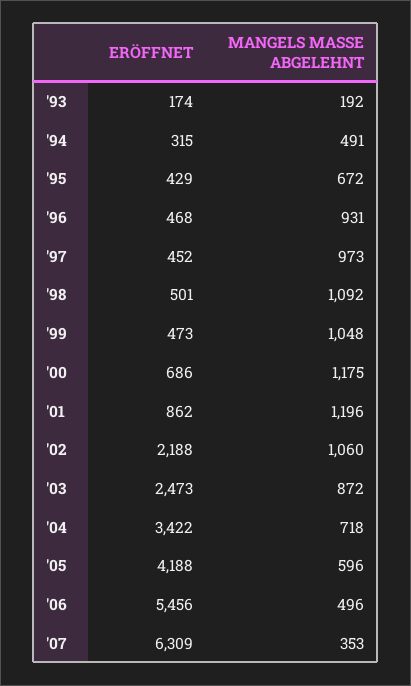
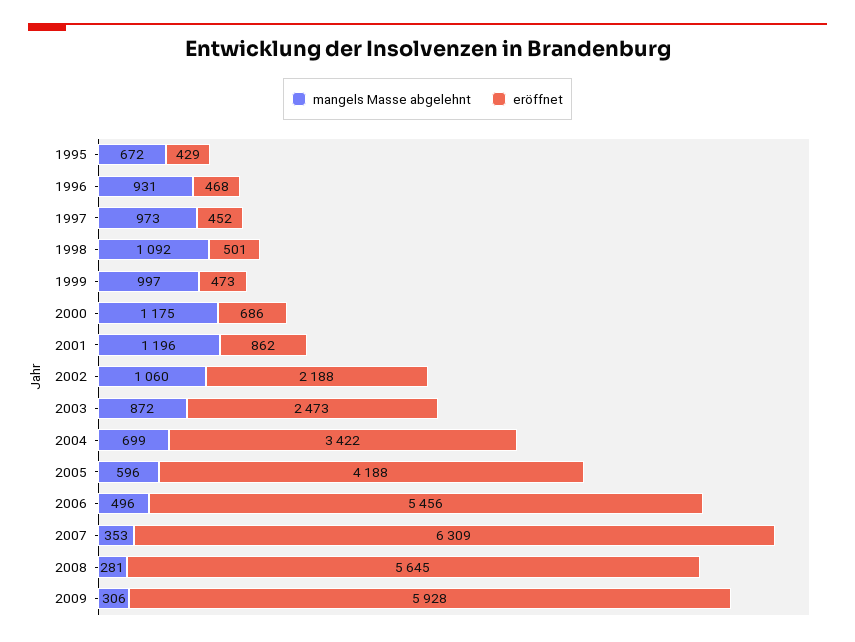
ERÖFFNET, '93: 174 -> none
MANGELS MASSE ABGELEHNT, '93: 192 -> none
ERÖFFNET, '94: 315 -> none
MANGELS MASSE ABGELEHNT, '94: 491 -> none
MANGELS MASSE ABGELEHNT, '99: 1048 -> 997
MANGELS MASSE ABGELEHNT, '04: 718 -> 699
MANGELS MASSE ABGELEHNT, 2008: none -> 281
ERÖFFNET, 2008: none -> 5645
MANGELS MASSE ABGELEHNT, 2009: none -> 306
ERÖFFNET, 2009: none -> 5928

